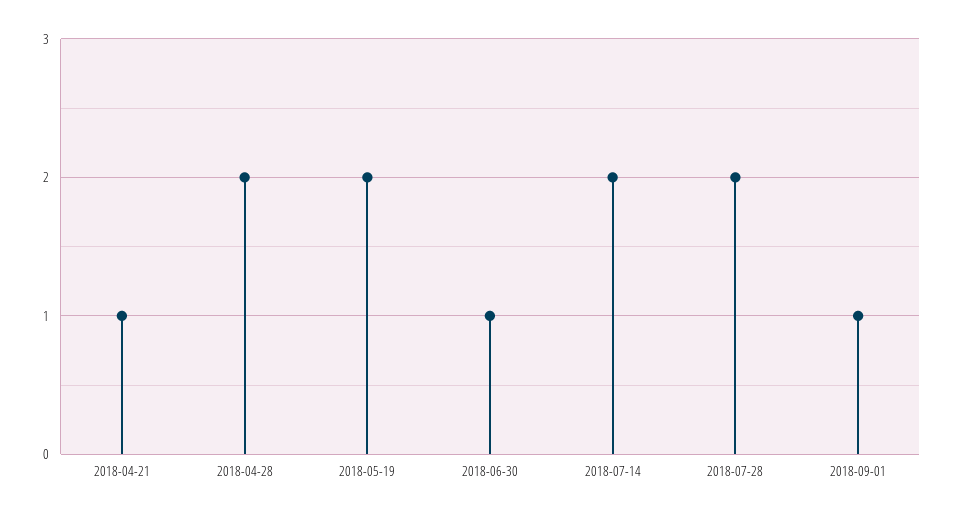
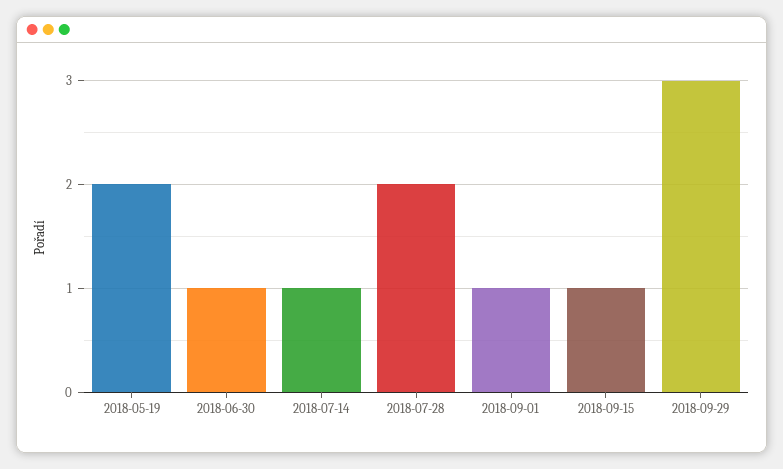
2018-04-21: 1 -> none
2018-04-28: 2 -> none
2018-07-14: 2 -> 1
2018-09-15: none -> 1
2018-09-29: none -> 3

